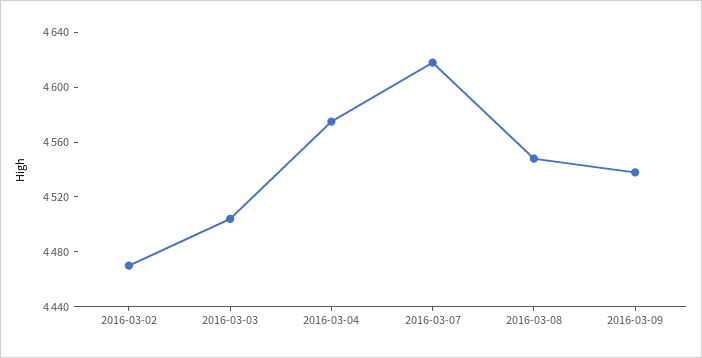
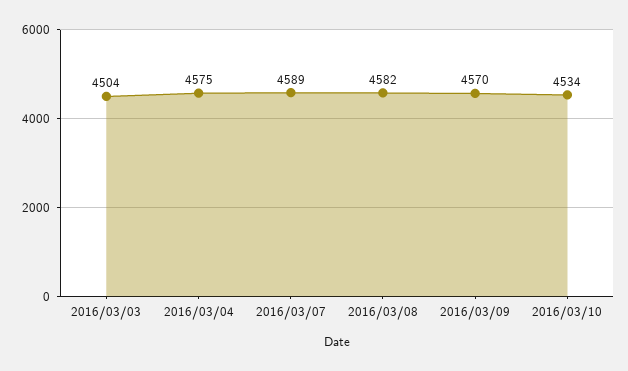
2016-03-02: 4470 -> none
2016-03-07: 4620 -> 4589
2016-03-08: 4550 -> 4582
2016-03-09: 4540 -> 4570
2016/03/10: none -> 4534

